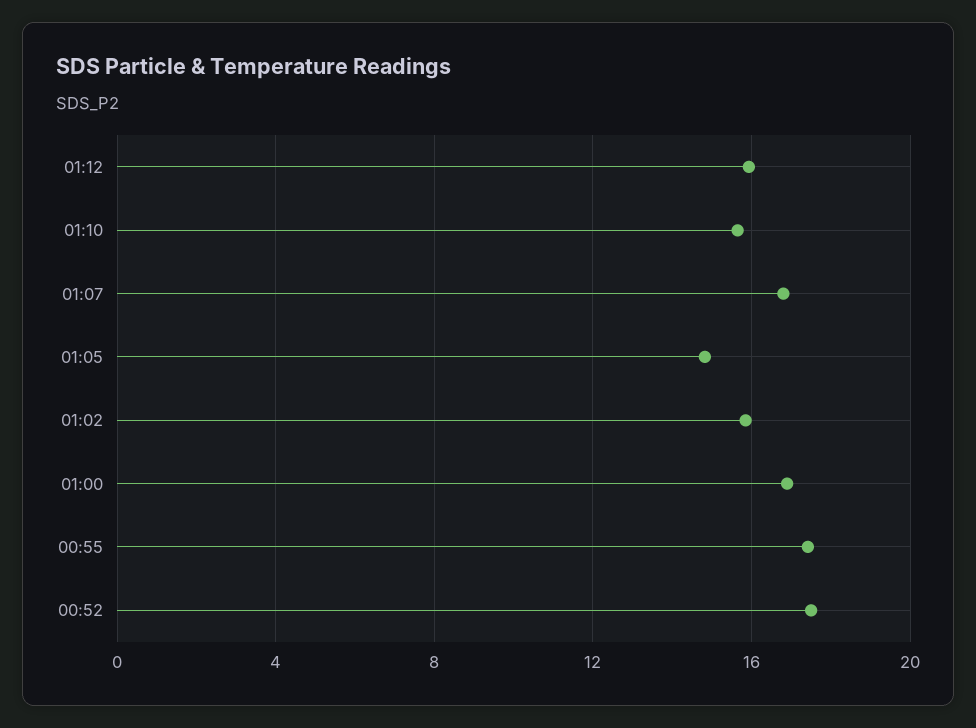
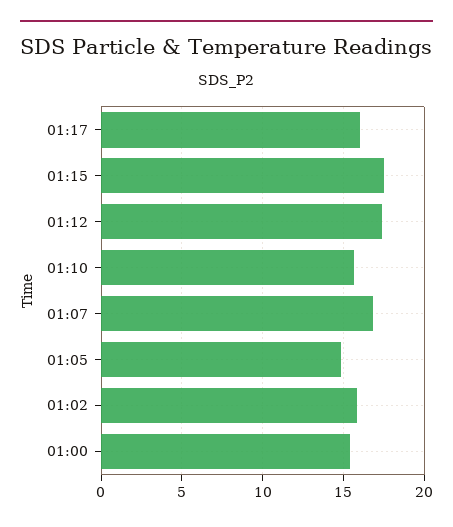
01:12: 16 -> 17.5
01:00: 17 -> 15.5
00:55: 17.5 -> none
00:52: 17.5 -> none
01:17: none -> 16
01:15: none -> 17.5

